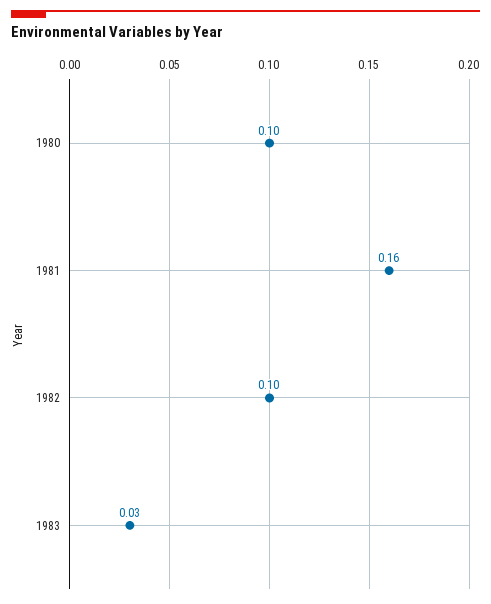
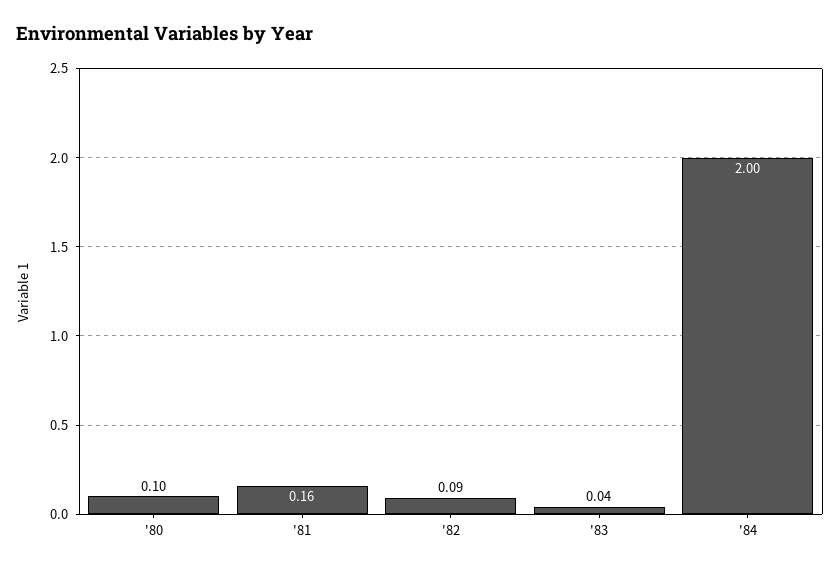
1982: 0.1 -> 0.09
1983: 0.03 -> 0.04
'84: none -> 2

